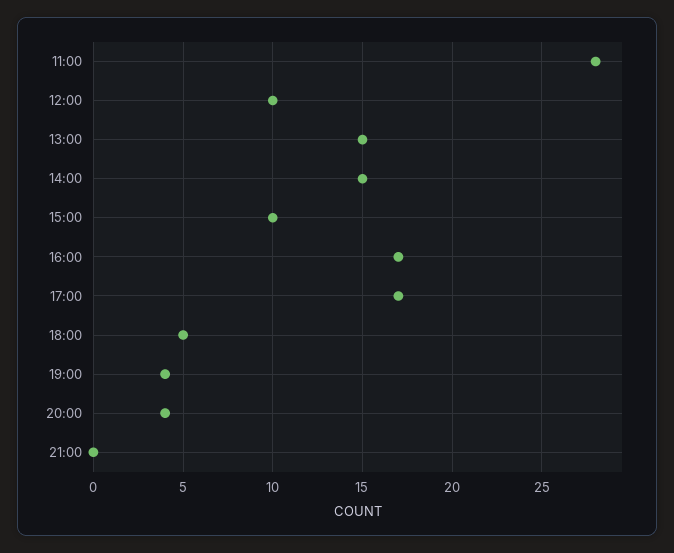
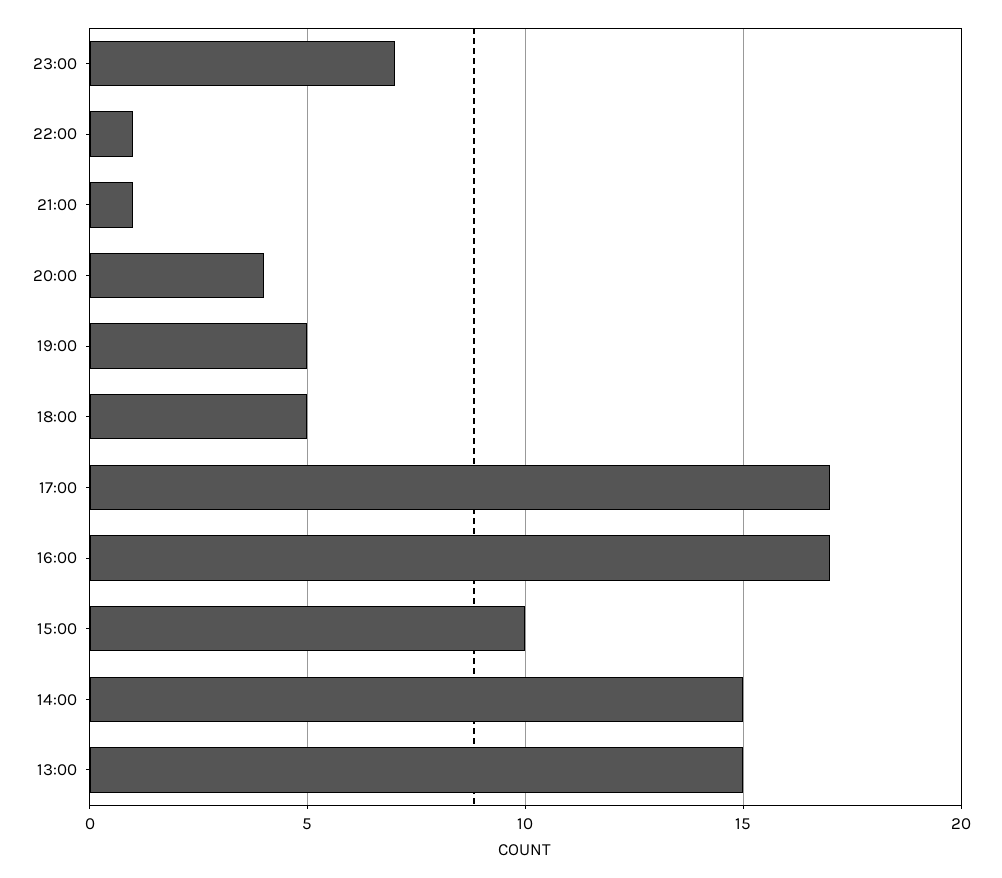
11:00: 28 -> none
12:00: 10 -> none
19:00: 4 -> 5
21:00: 0 -> 1
23:00: none -> 7
22:00: none -> 1

